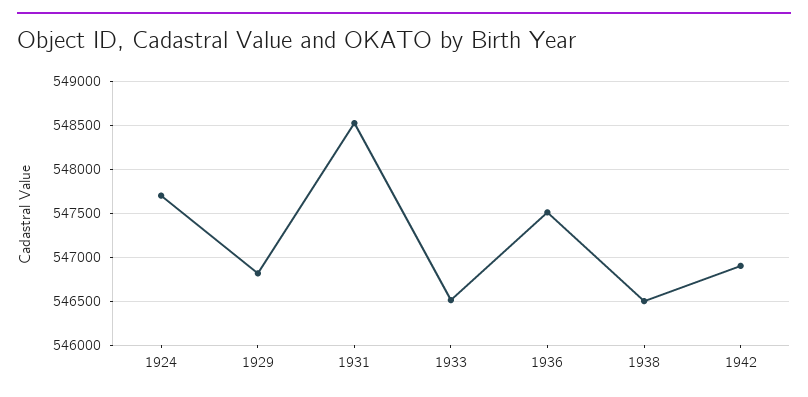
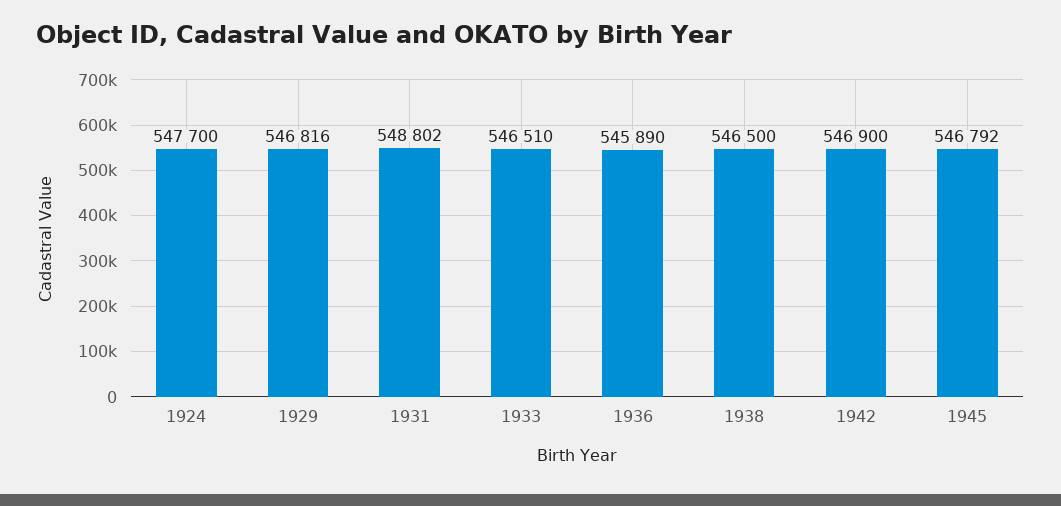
1931: 548500 -> 548802
1936: 547500 -> 545890
1945: none -> 546792

